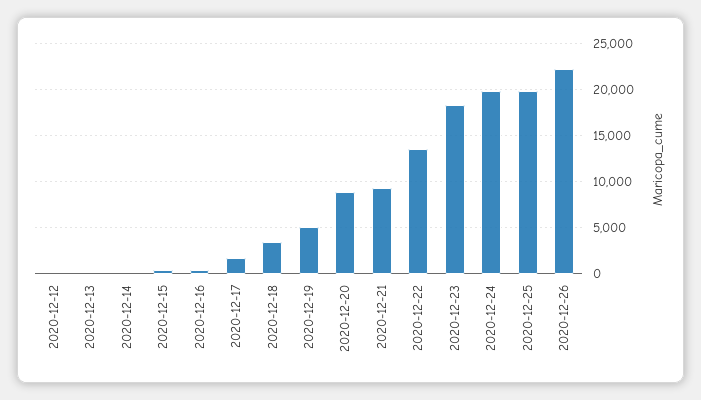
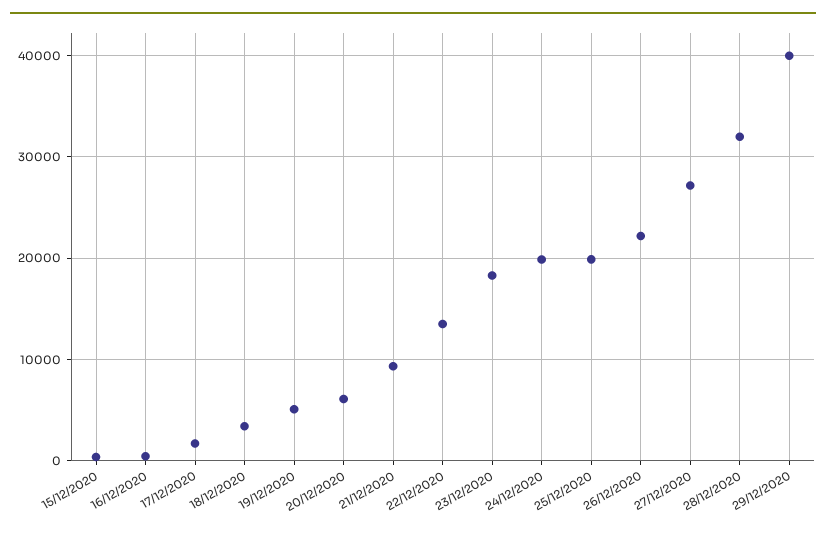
2020-12-12: 0 -> none
2020-12-13: 0 -> none
2020-12-14: 0 -> none
2020-12-20: 9000 -> 6000
27/12/2020: none -> 27000
28/12/2020: none -> 32000
29/12/2020: none -> 40000

